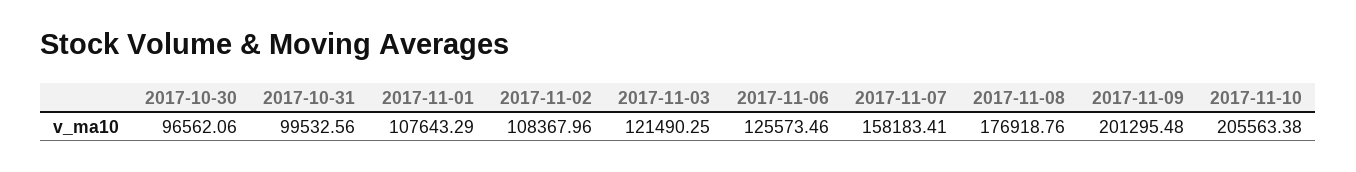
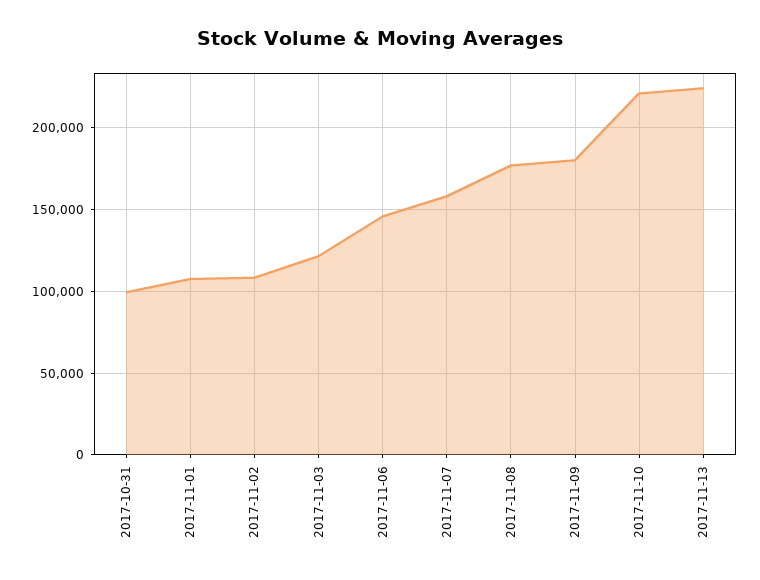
2017-10-30: 96562.06 -> none
2017-11-06: 125573.46 -> 145000
2017-11-09: 201295.48 -> 180000
2017-11-10: 205563.38 -> 220000
2017-11-13: none -> 225000

